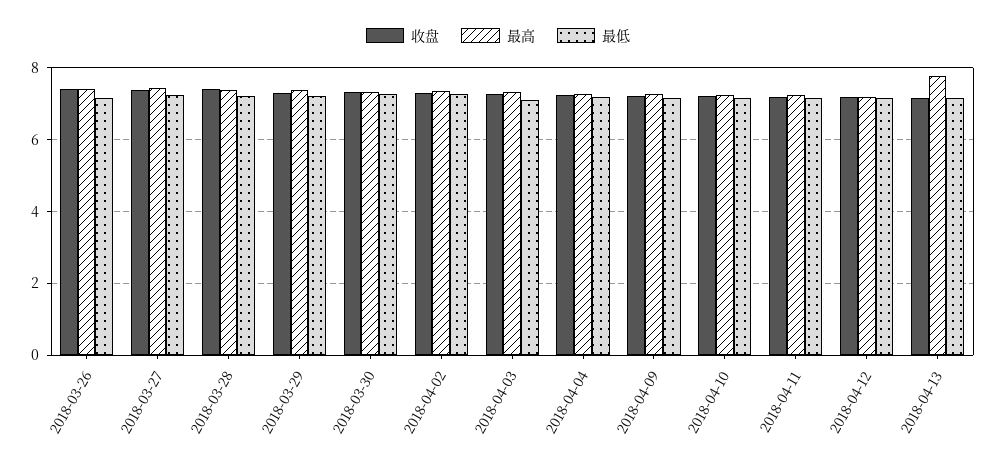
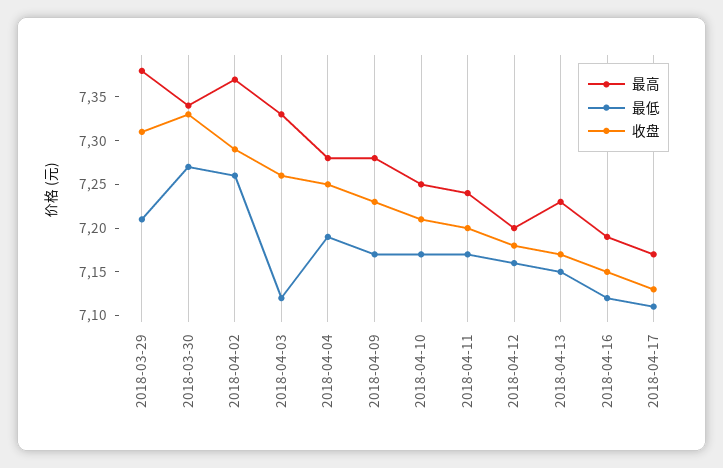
收盘, 2018-03-26: 7.4 -> none
最高, 2018-03-26: 7.4 -> none
最低, 2018-03-26: 7.2 -> none
收盘, 2018-03-27: 7.4 -> none
最高, 2018-03-27: 7.4 -> none
最低, 2018-03-27: 7.2 -> none
收盘, 2018-03-28: 7.4 -> none
最高, 2018-03-28: 7.4 -> none
最低, 2018-03-28: 7.2 -> none
最高, 2018-04-13: 7.8 -> 7.23
最高, 2018-04-16: none -> 7.19
最低, 2018-04-16: none -> 7.12
收盘, 2018-04-16: none -> 7.15
最高, 2018-04-17: none -> 7.17
最低, 2018-04-17: none -> 7.11
收盘, 2018-04-17: none -> 7.13

